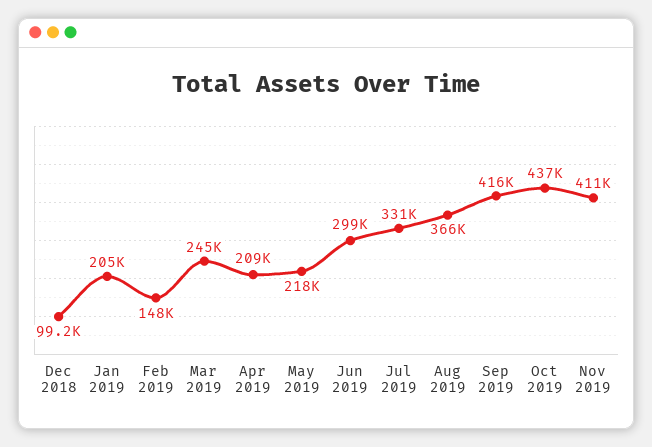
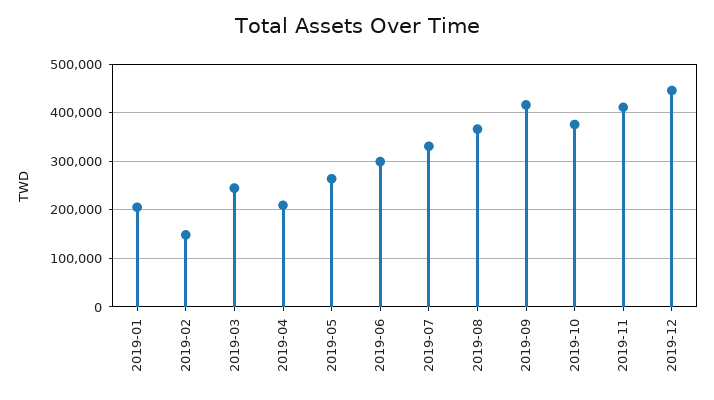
Dec 2018: 99200 -> none
May 2019: 218000 -> 260000
Oct 2019: 437000 -> 380000
2019-12: none -> 440000

